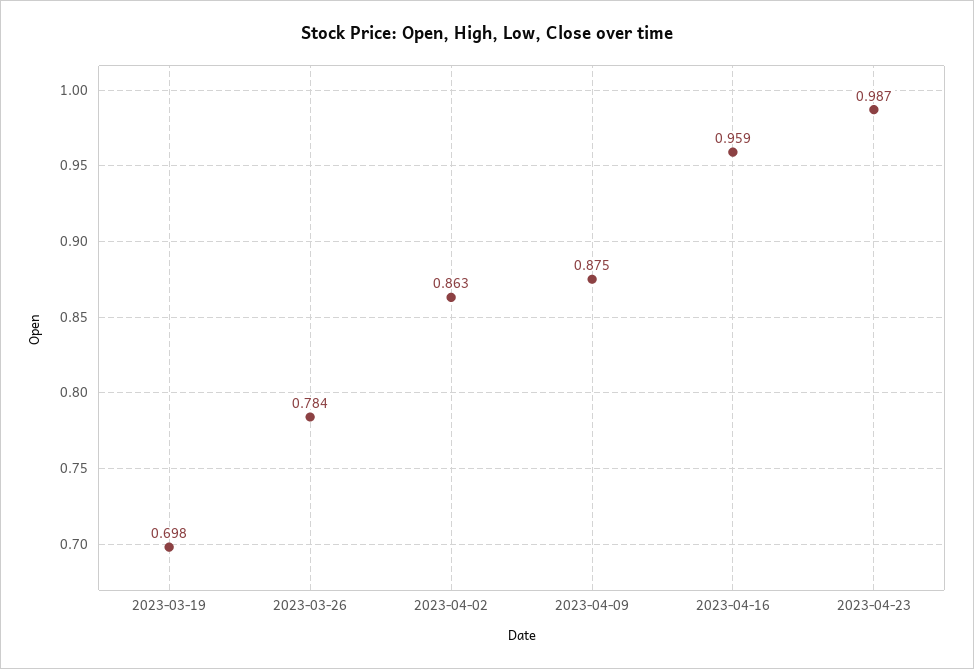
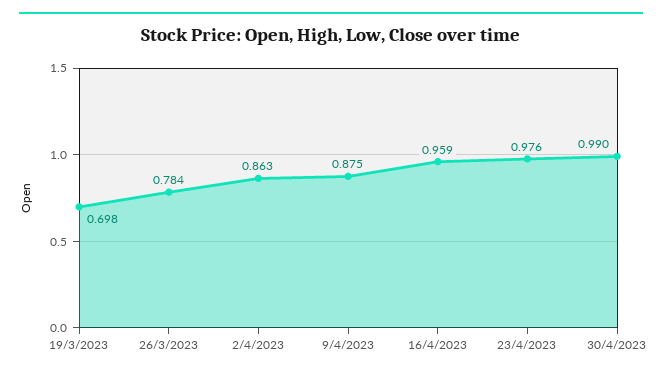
2023-04-23: 0.987 -> 0.976
30/4/2023: none -> 0.99

